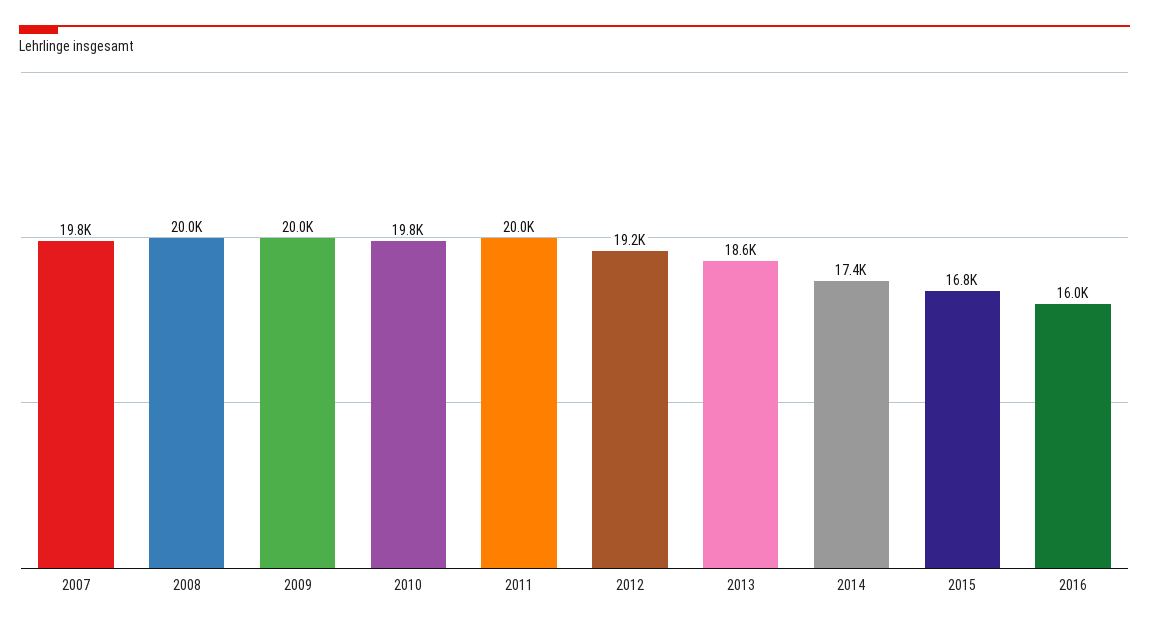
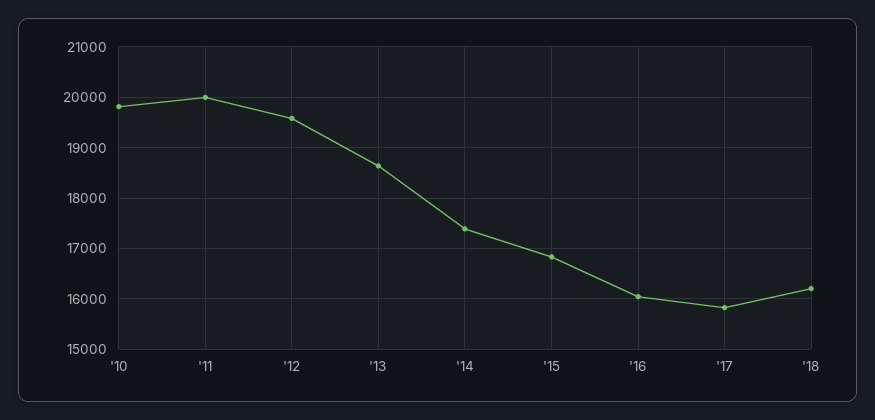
2007: 19800 -> none
2008: 20000 -> none
2009: 20000 -> none
2012: 19200 -> 19600
'17: none -> 15800
'18: none -> 16200

